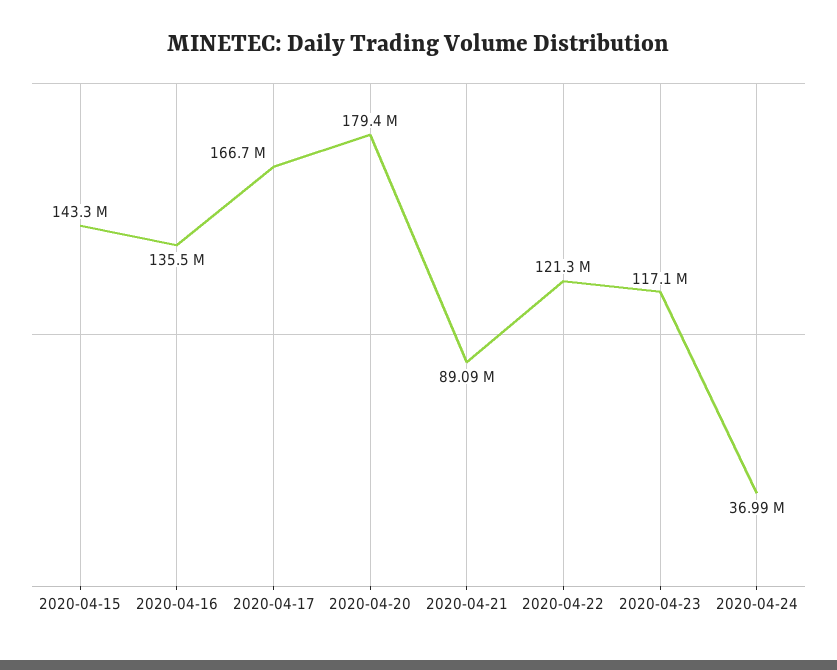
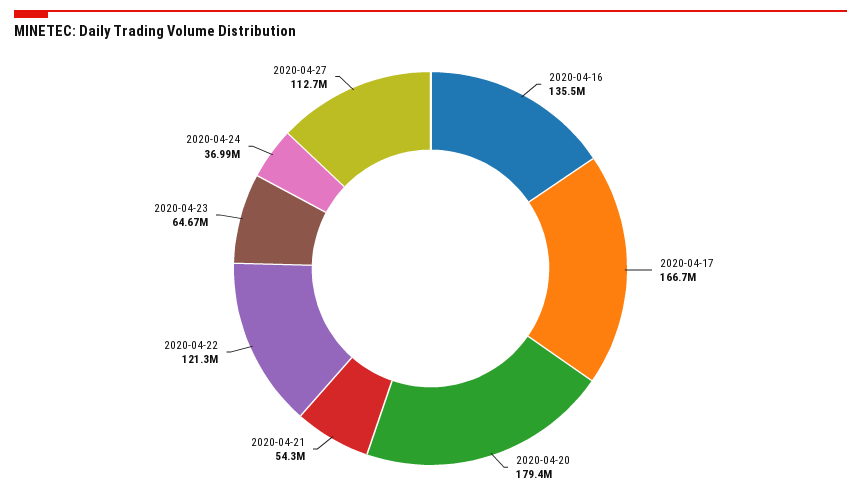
2020-04-15: 143300000 -> none
2020-04-21: 89090000 -> 54300000
2020-04-23: 117100000 -> 64670000
2020-04-27: none -> 112700000

